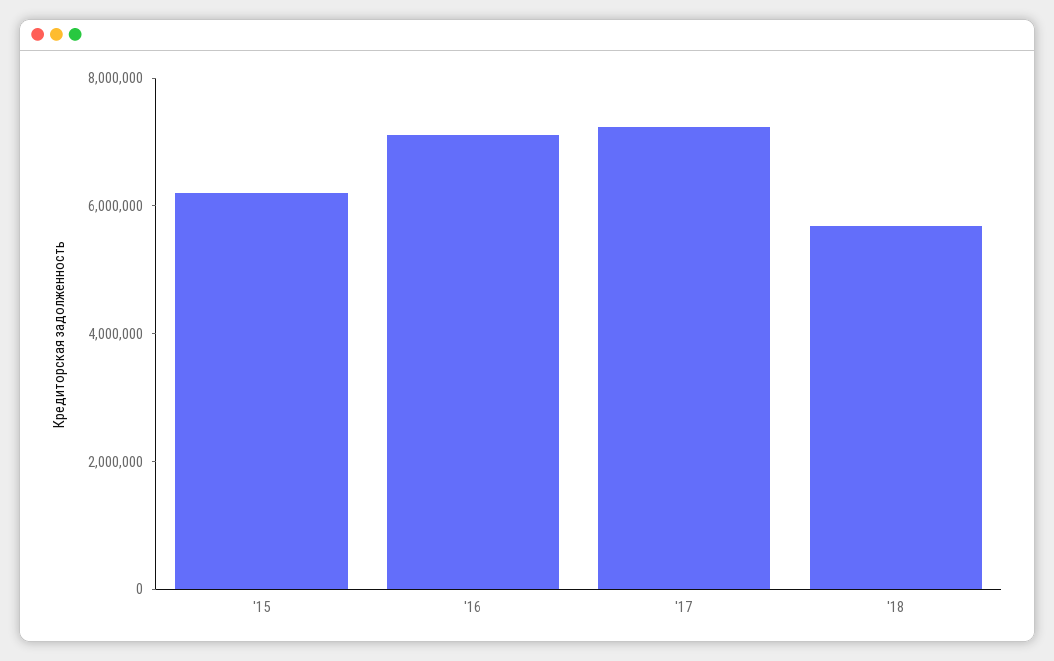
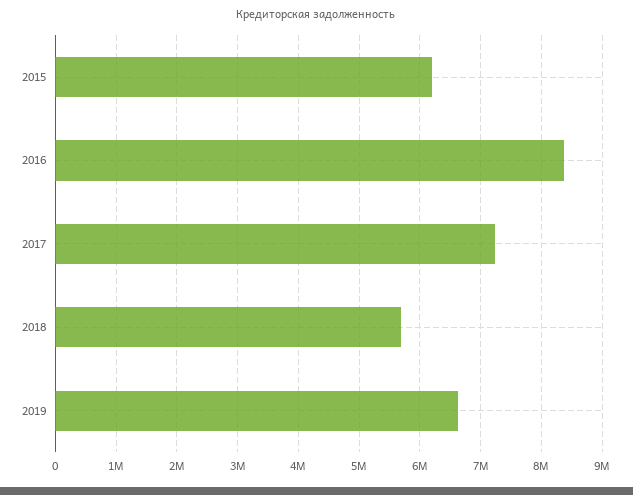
'16: 7000000 -> 8400000
2019: none -> 6600000

